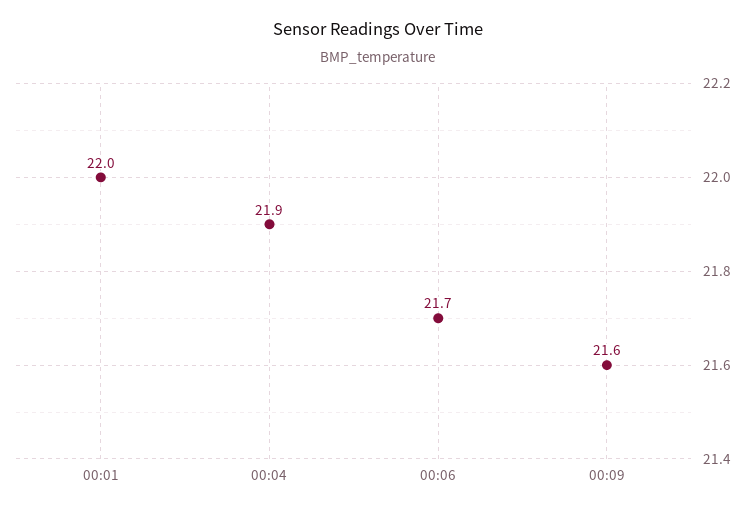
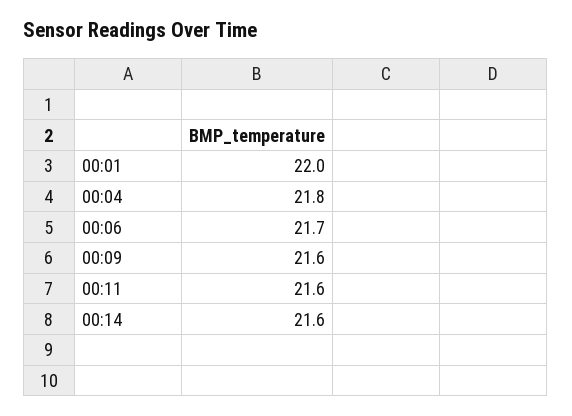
00:04: 21.9 -> 21.8
00:11: none -> 21.6
00:14: none -> 21.6

